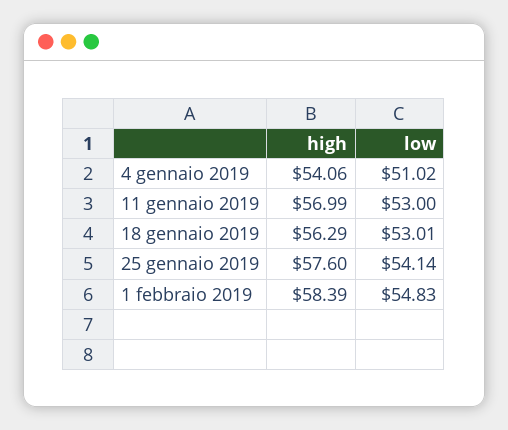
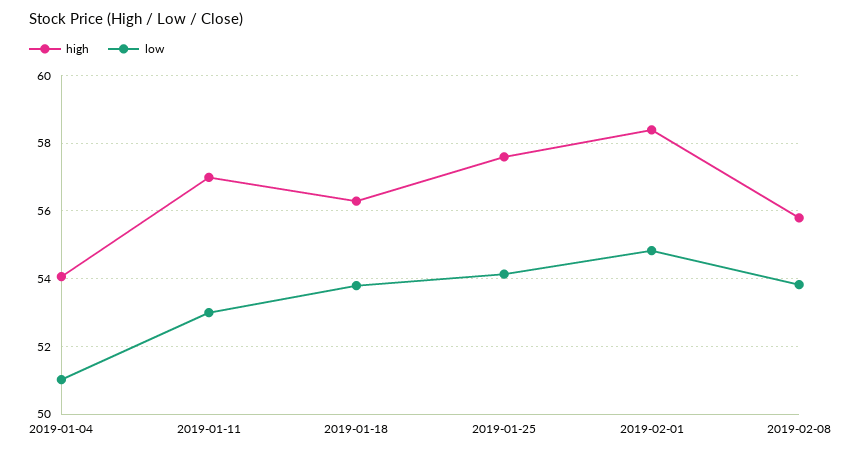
low, 18 gennaio 2019: 53.01 -> 53.8
high, 2019-02-08: none -> 55.8
low, 2019-02-08: none -> 53.8

